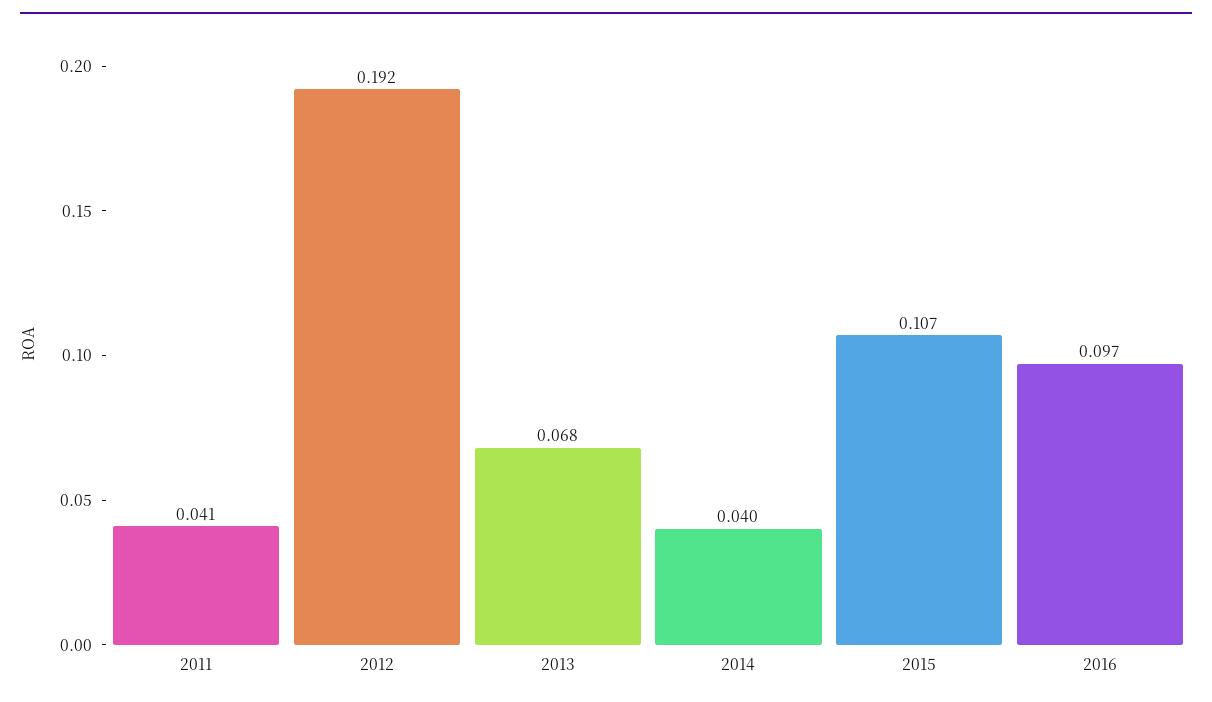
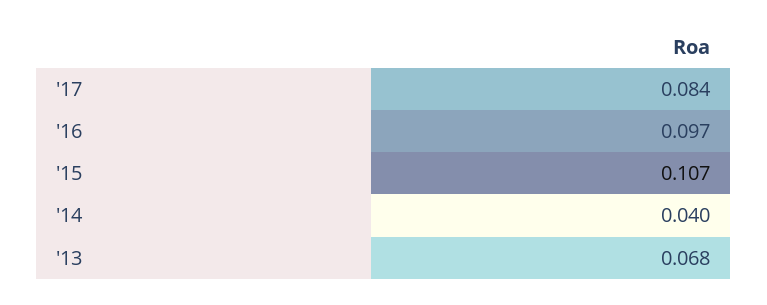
2011: 0.041 -> none
2012: 0.192 -> none
'17: none -> 0.084

